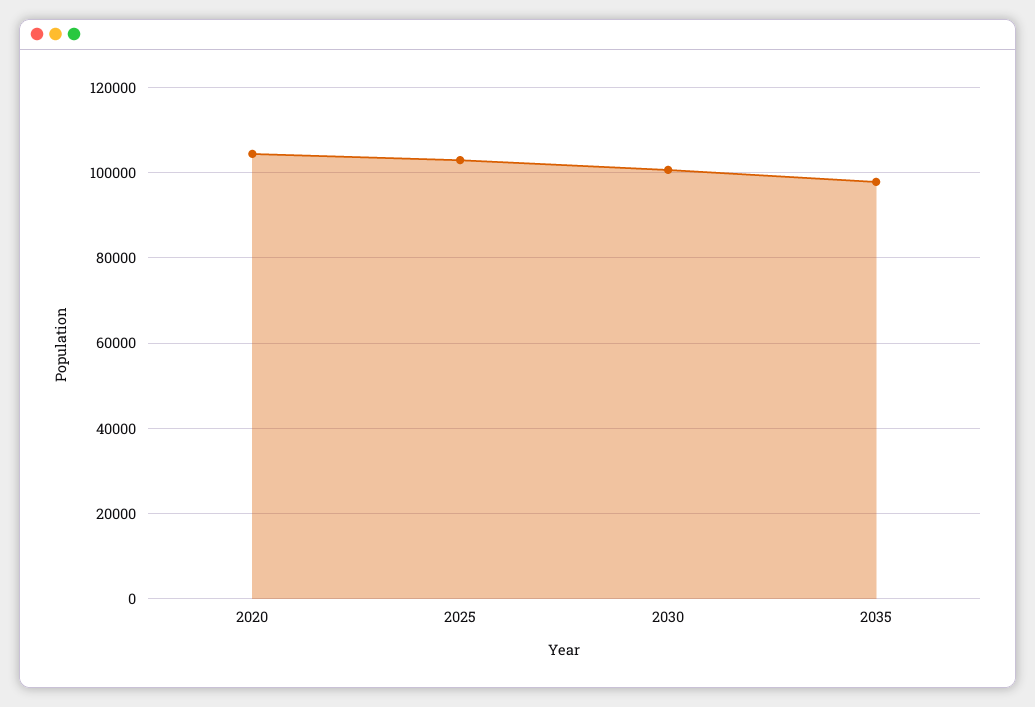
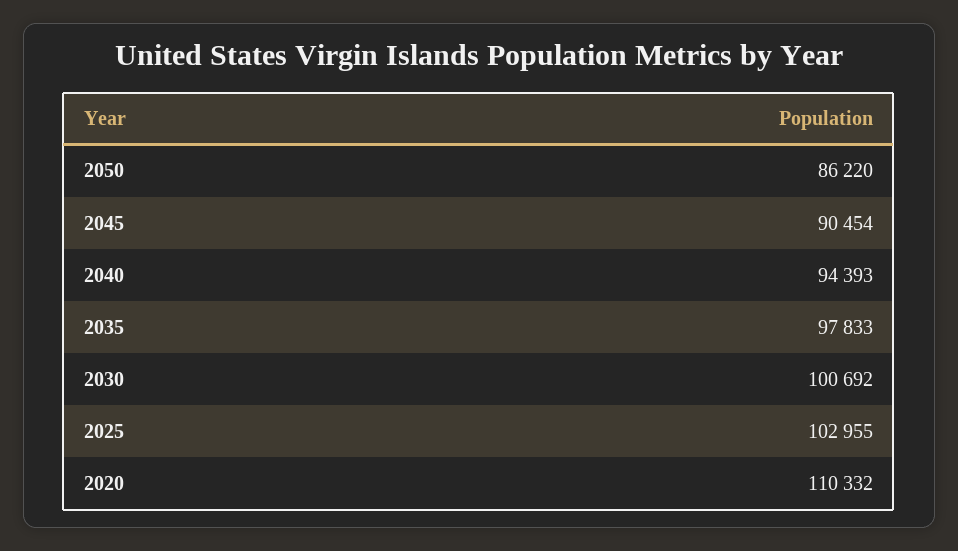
2020: 104000 -> 110332
2050: none -> 86220
2045: none -> 90454
2040: none -> 94393

